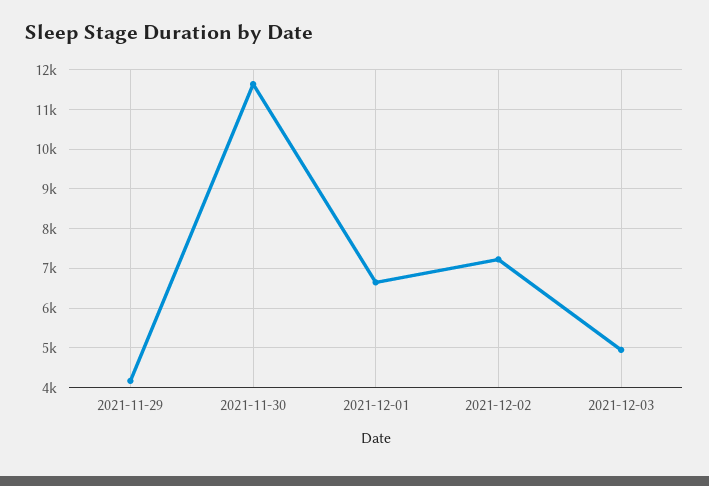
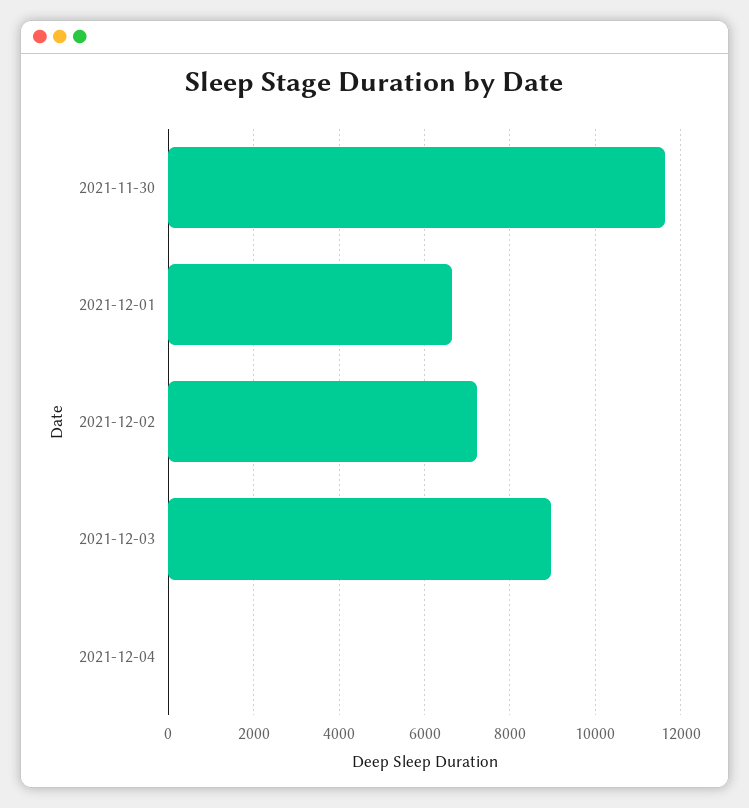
2021-11-29: 4200 -> none
2021-12-03: 5000 -> 9000
2021-12-04: none -> 0

